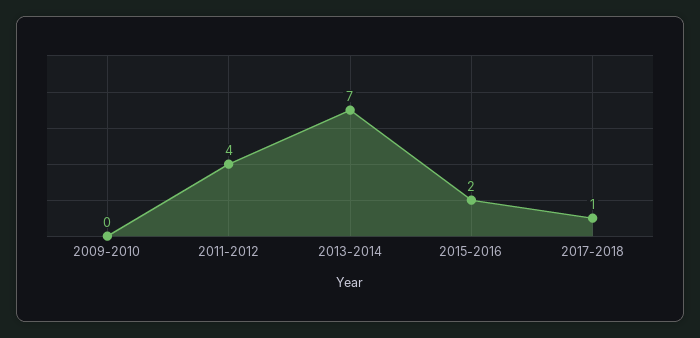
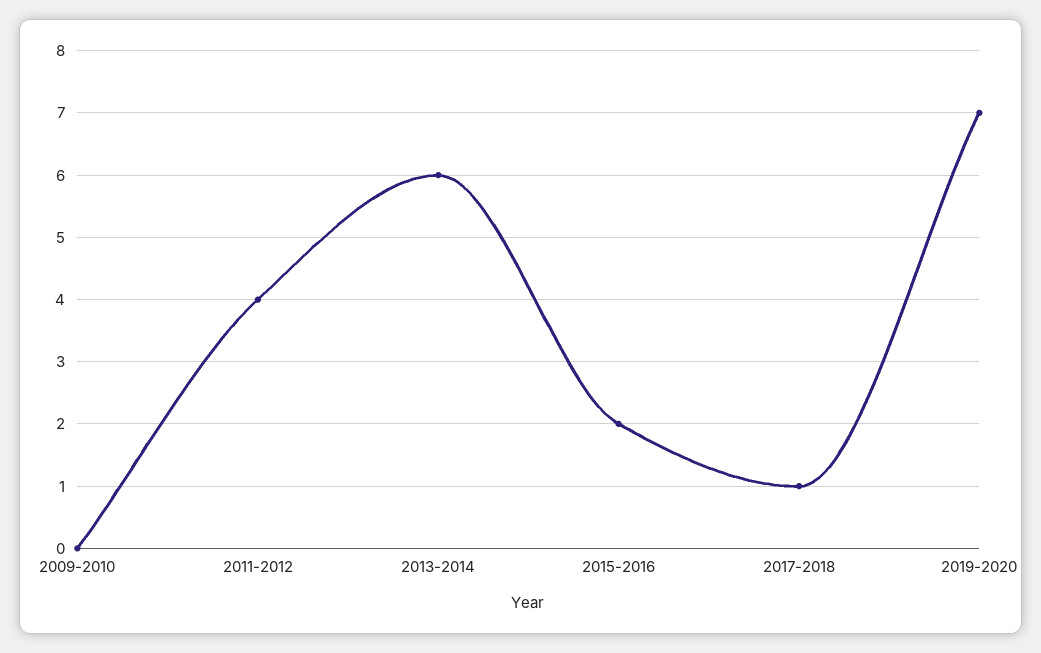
2013-2014: 7 -> 6
2019-2020: none -> 7

